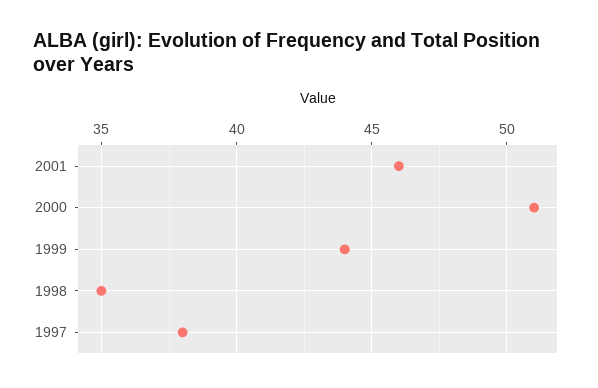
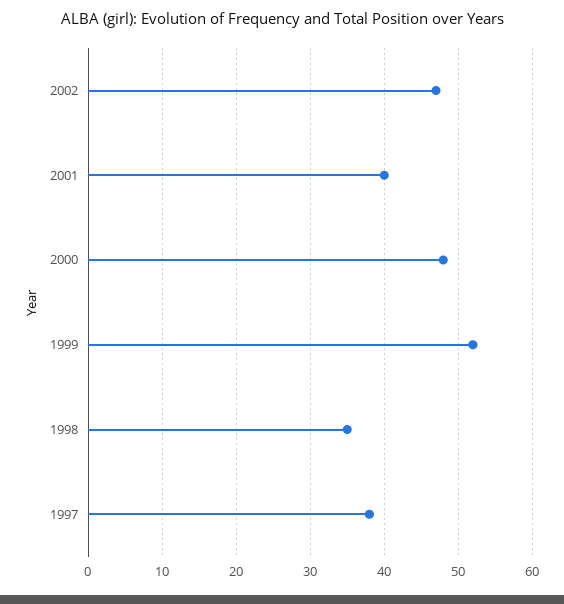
2001: 46 -> 40
2000: 51 -> 48
1999: 44 -> 52
2002: none -> 47

